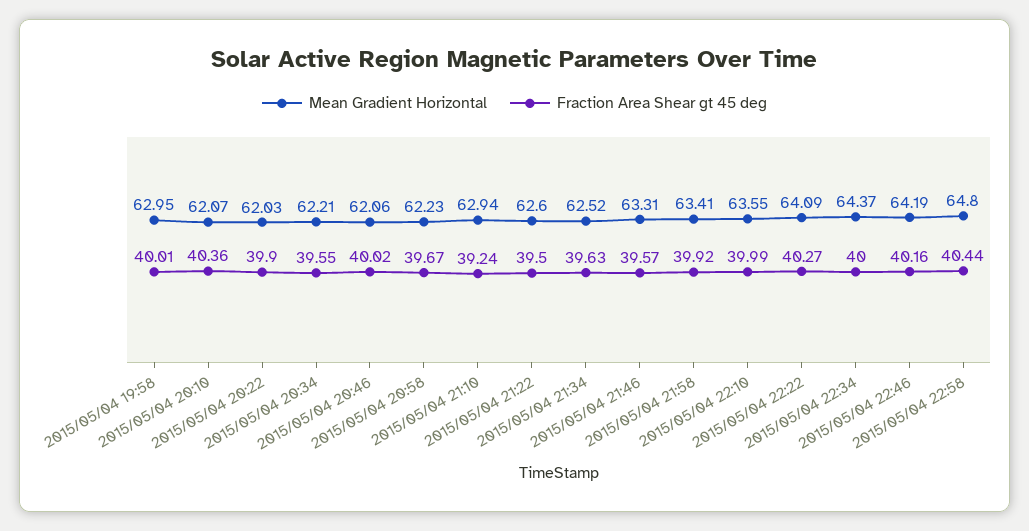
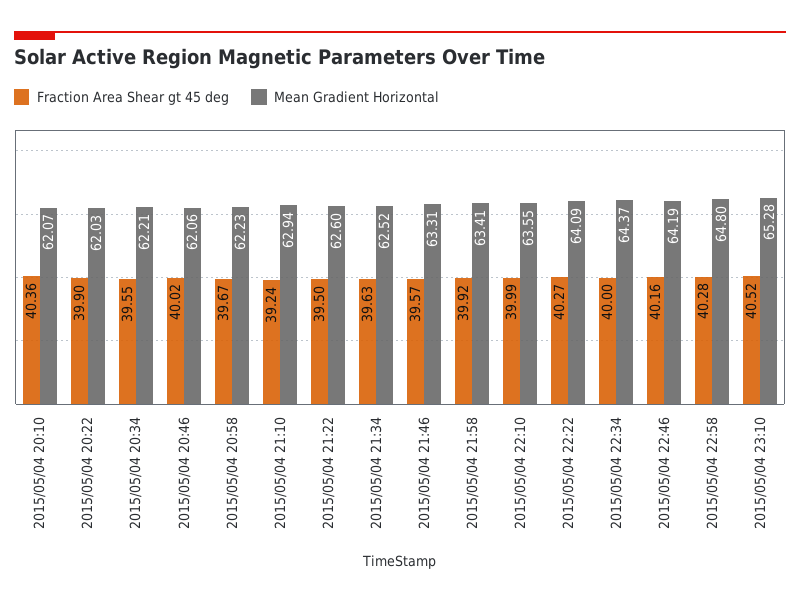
Mean Gradient Horizontal, 2015/05/04 19:58: 62.95 -> none
Fraction Area Shear gt 45 deg, 2015/05/04 19:58: 40.01 -> none
Fraction Area Shear gt 45 deg, 2015/05/04 22:58: 40.44 -> 40.28
Fraction Area Shear gt 45 deg, 2015/05/04 23:10: none -> 40.52
Mean Gradient Horizontal, 2015/05/04 23:10: none -> 65.28

